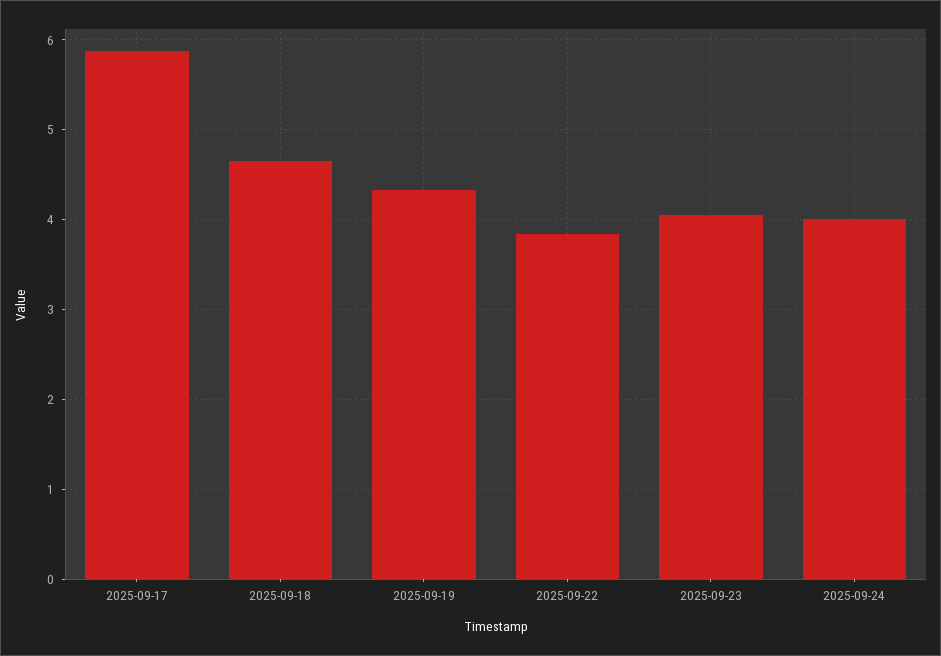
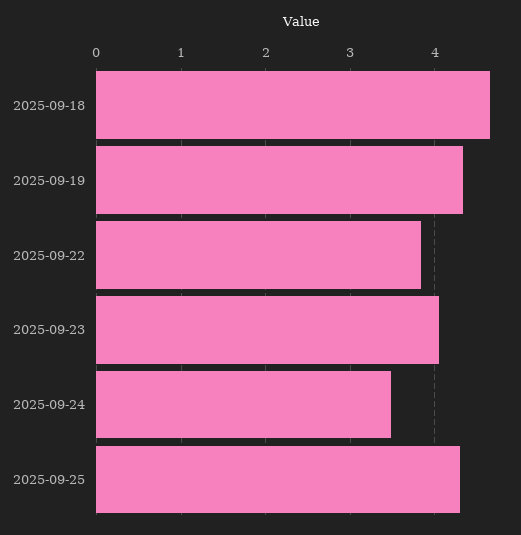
2025-09-17: 5.9 -> none
2025-09-24: 4 -> 3.5
2025-09-25: none -> 4.3

